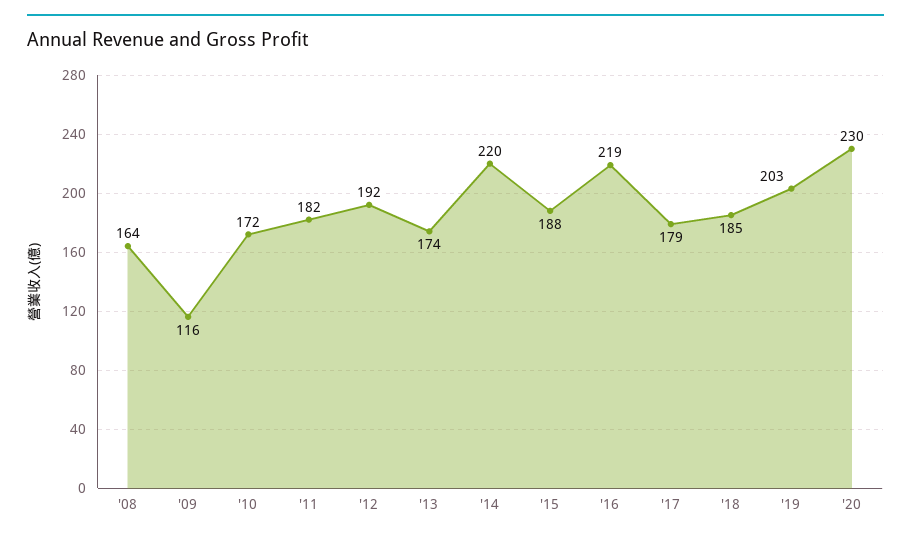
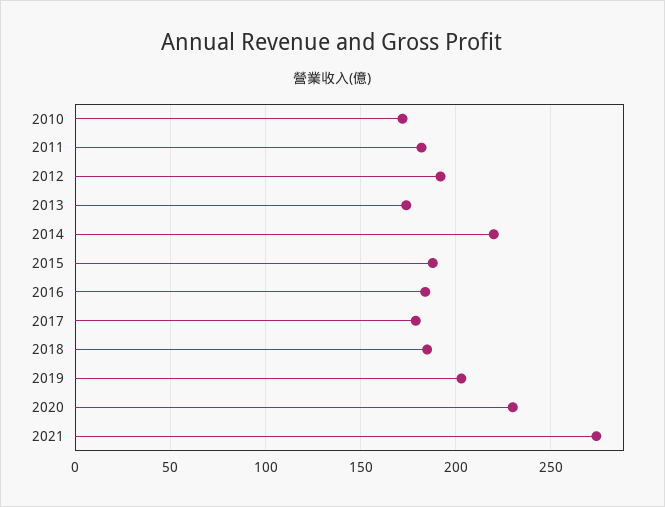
'08: 164 -> none
'09: 116 -> none
'16: 219 -> 185
2021: none -> 275

